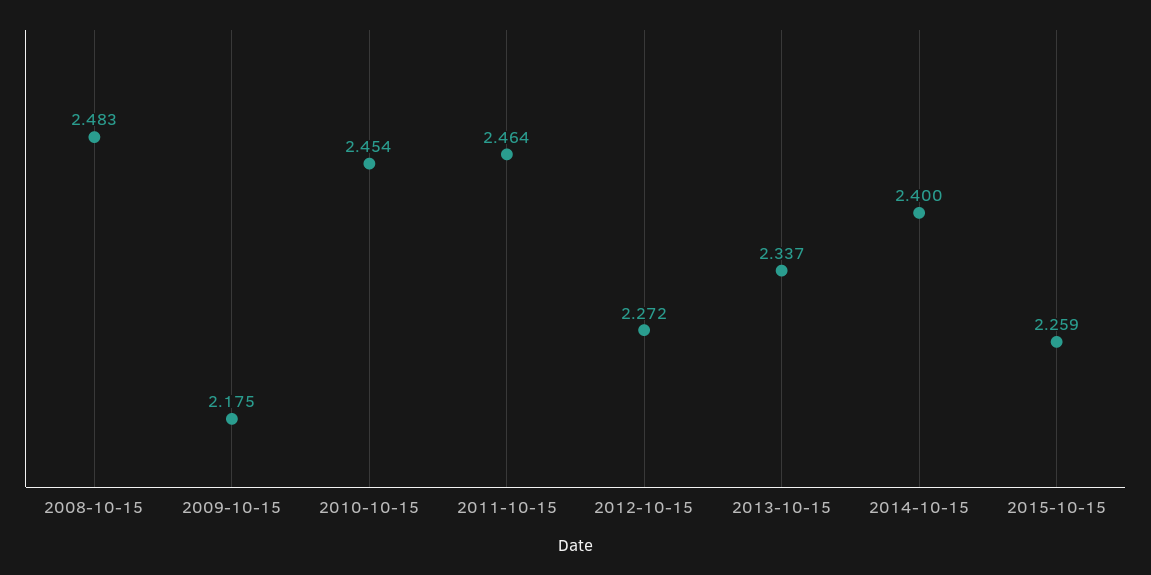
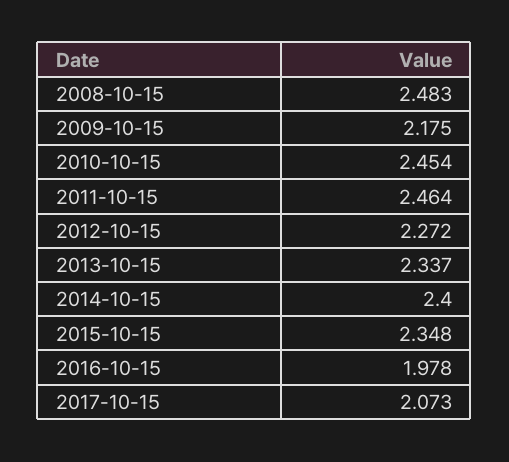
2015-10-15: 2.259 -> 2.348
2016-10-15: none -> 1.978
2017-10-15: none -> 2.073

